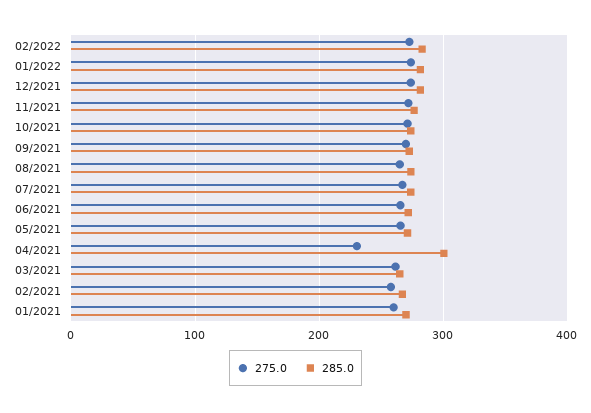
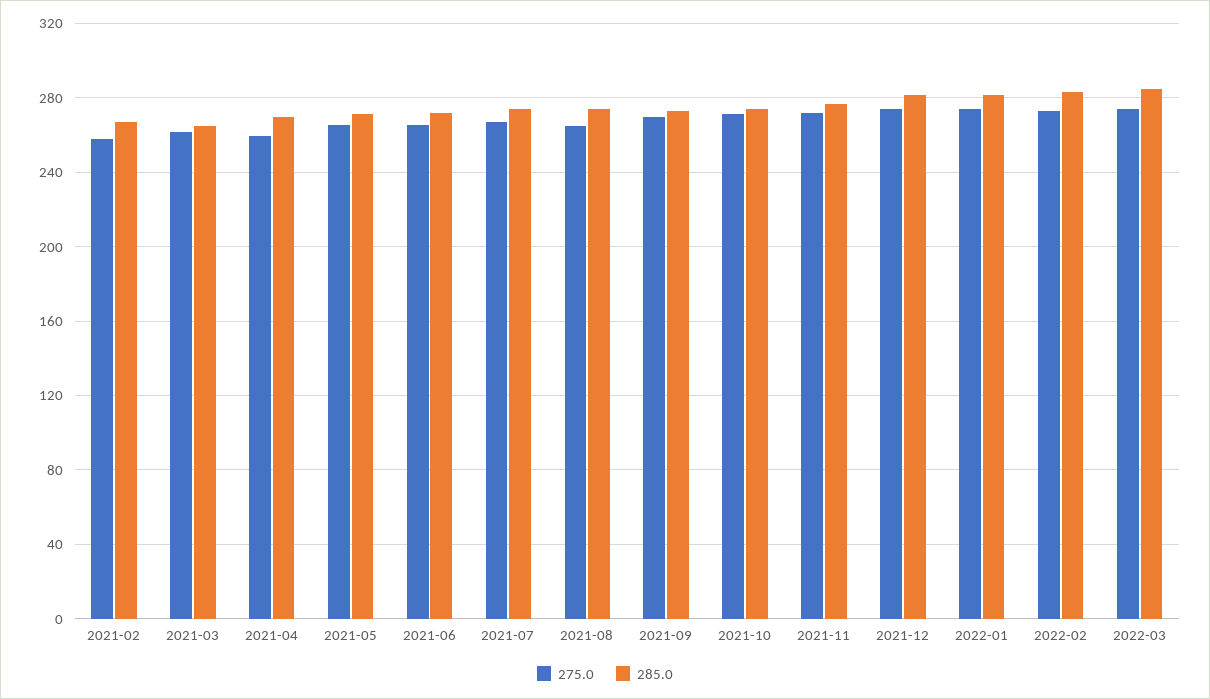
275.0, 04/2021: 230 -> 260
285.0, 04/2021: 300 -> 270
275.0, 01/2021: 260 -> none
285.0, 01/2021: 270 -> none
275.0, 2022-03: none -> 275
285.0, 2022-03: none -> 285

